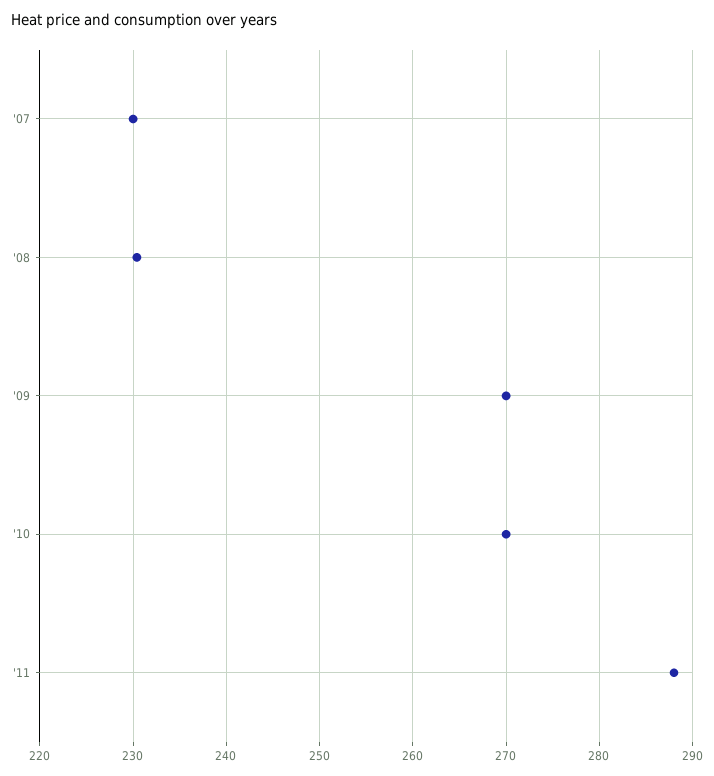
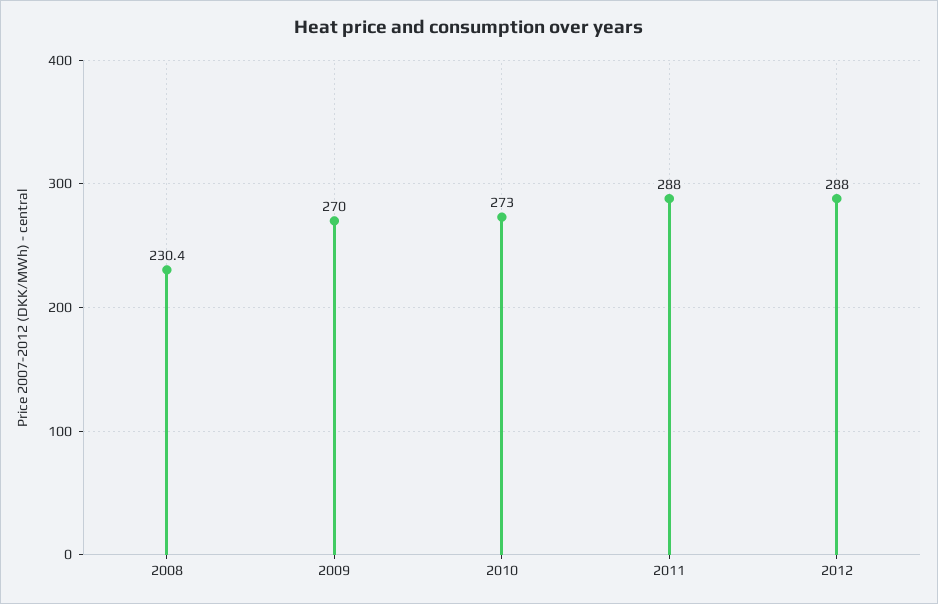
'07: 230 -> none
'10: 270 -> 273
2012: none -> 288

